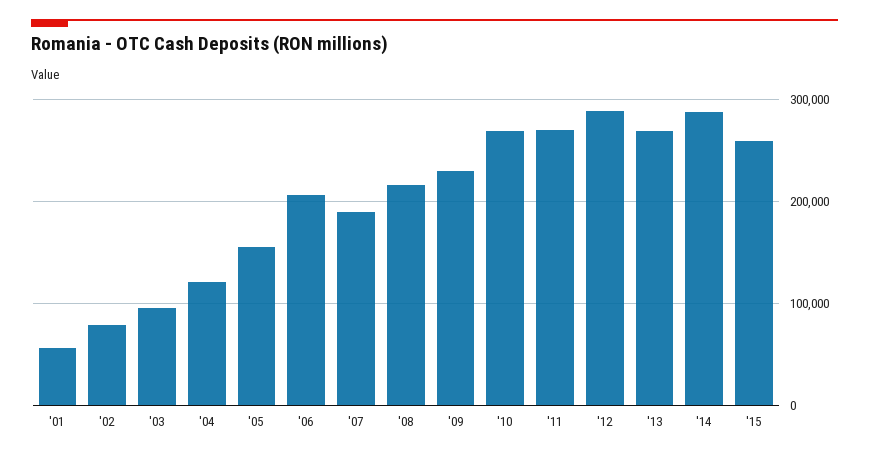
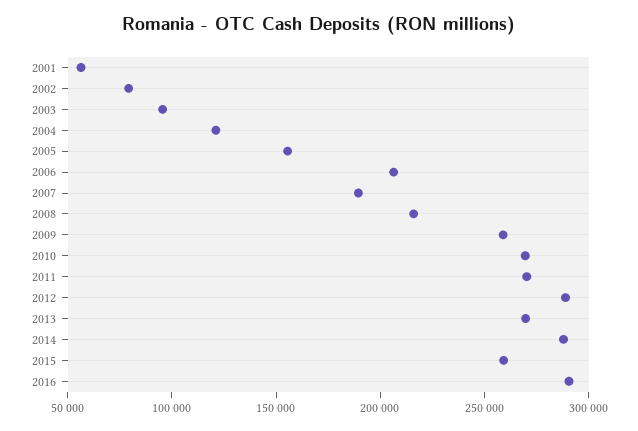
'09: 230000 -> 260000
2016: none -> 290000

